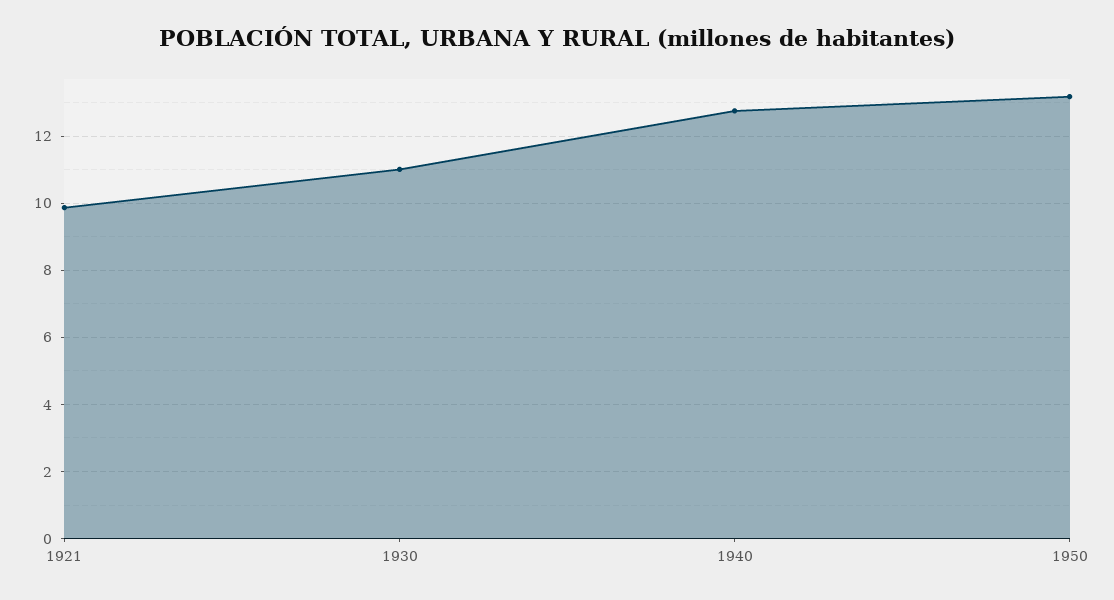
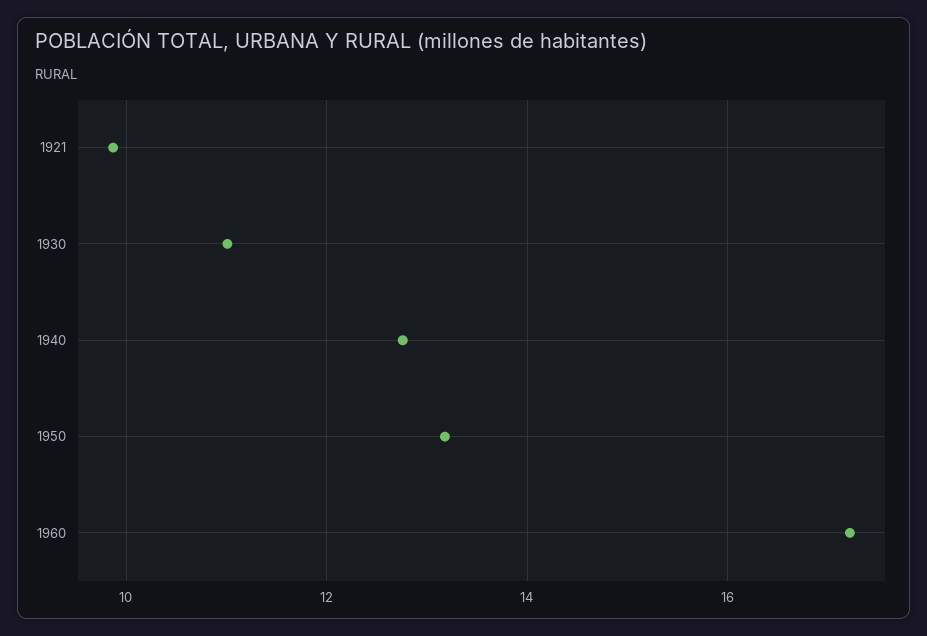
1960: none -> 17.2

